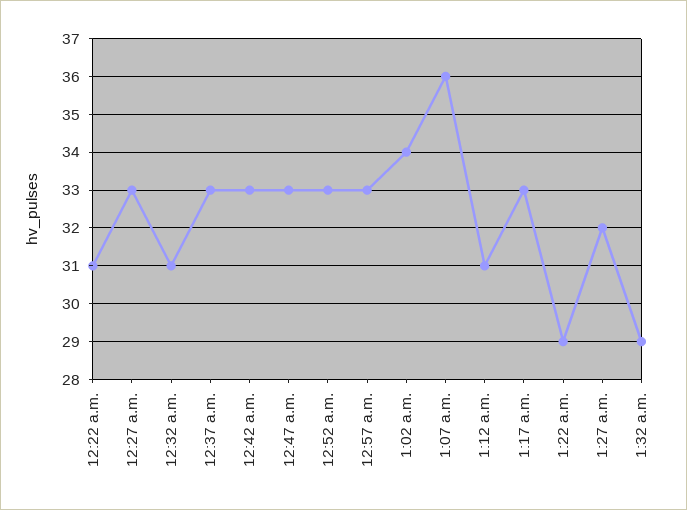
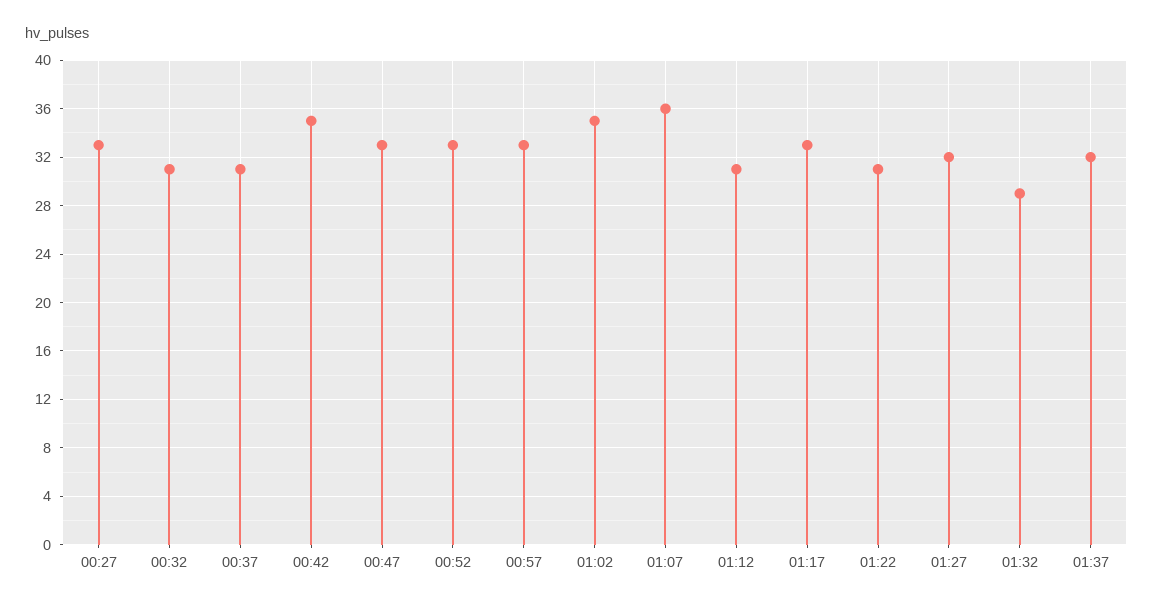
12:22 a.m.: 31 -> none
12:37 a.m.: 33 -> 31
12:42 a.m.: 33 -> 35
1:02 a.m.: 34 -> 35
1:22 a.m.: 29 -> 31
01:37: none -> 32

